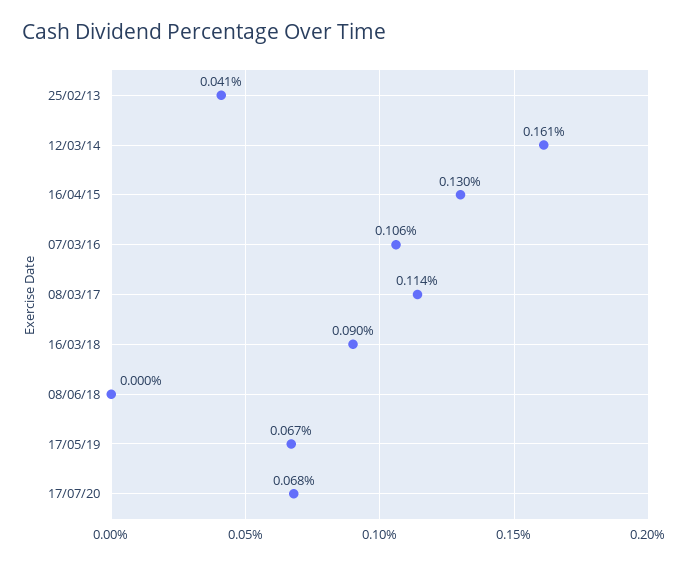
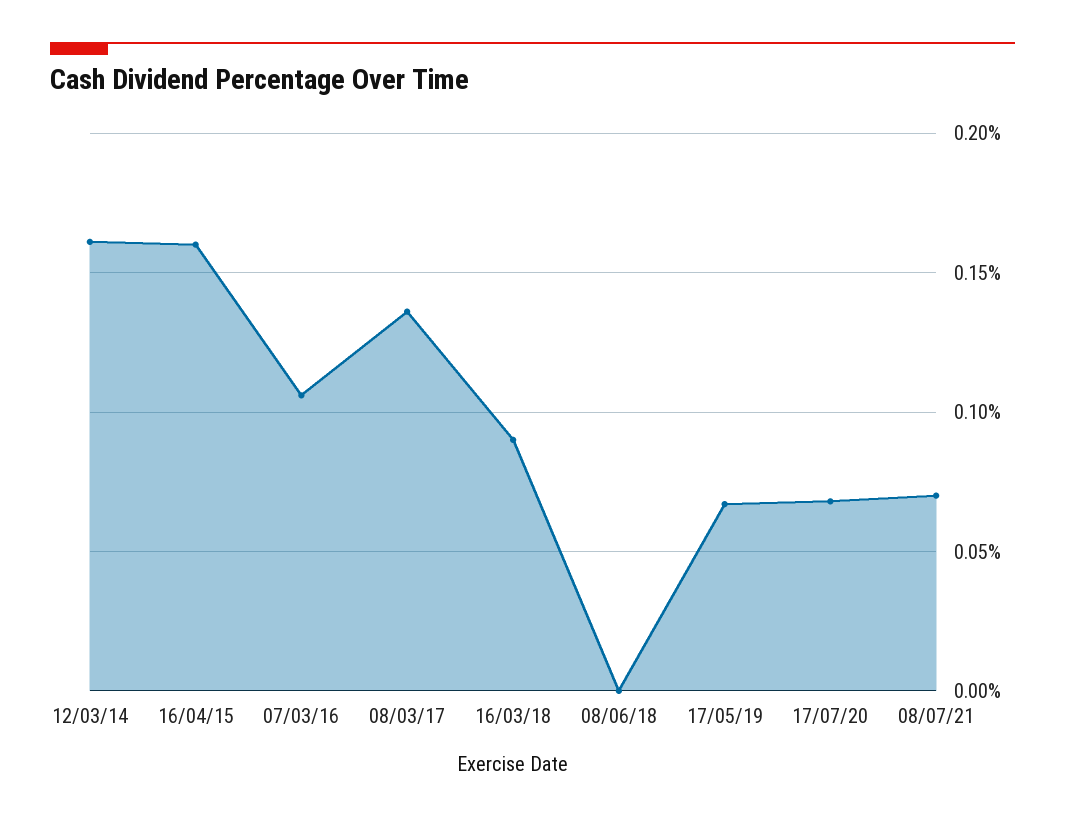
25/02/13: 0.041 -> none
16/04/15: 0.13 -> 0.16
08/03/17: 0.114 -> 0.135
08/07/21: none -> 0.07

